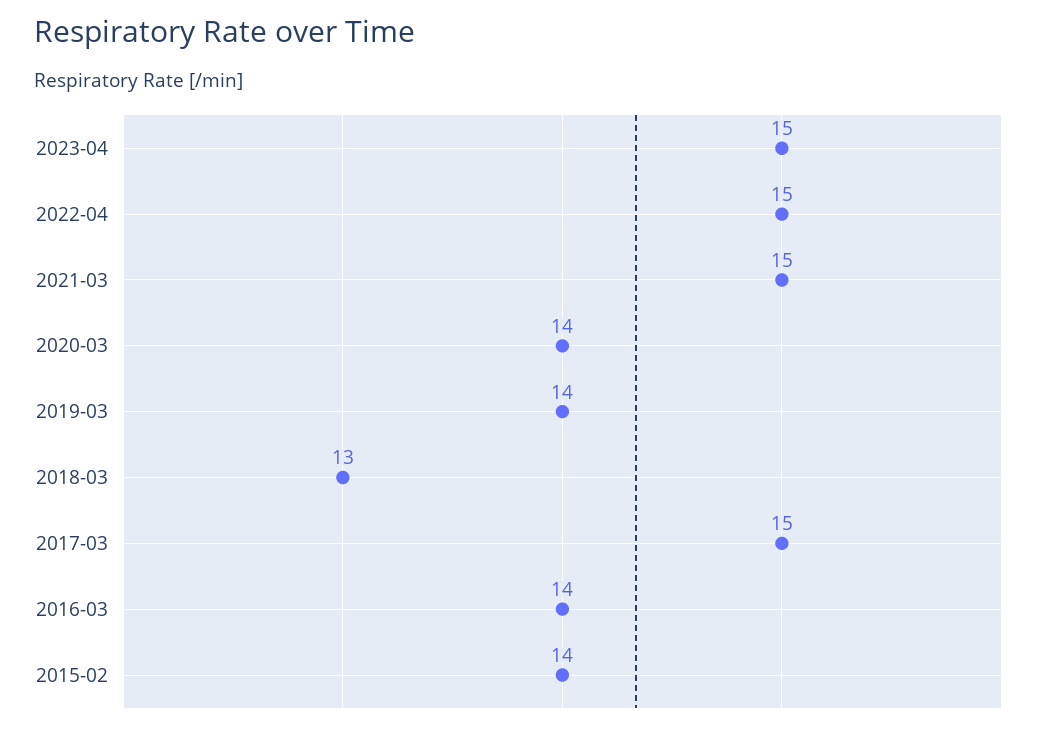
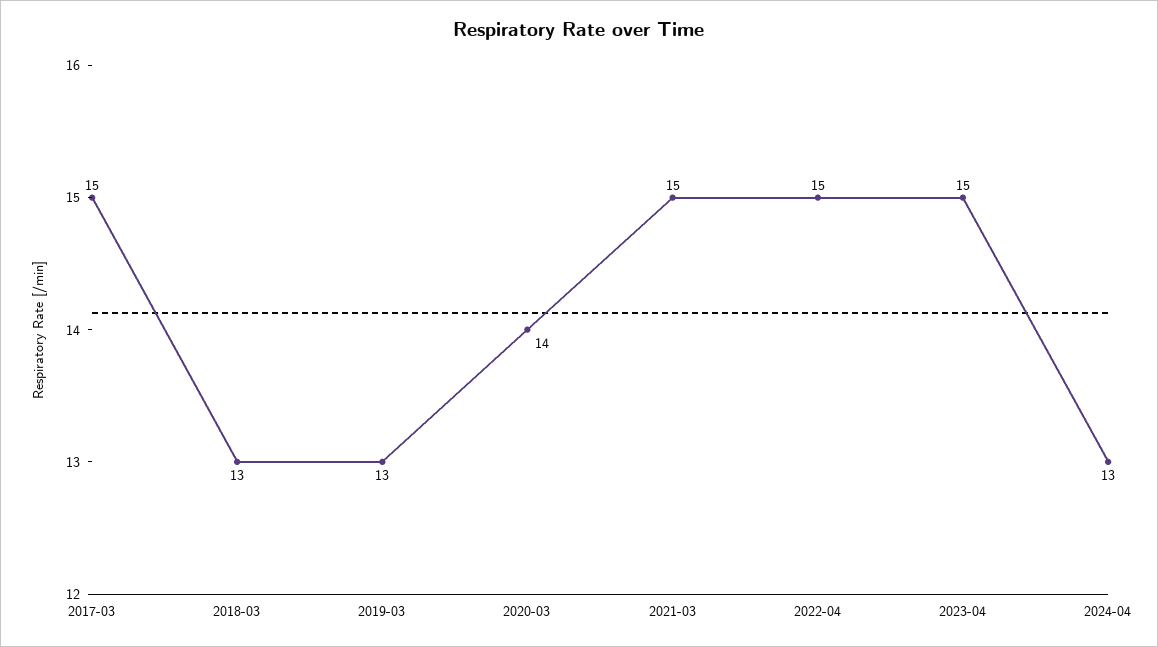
2019-03: 14 -> 13
2016-03: 14 -> none
2015-02: 14 -> none
2024-04: none -> 13

